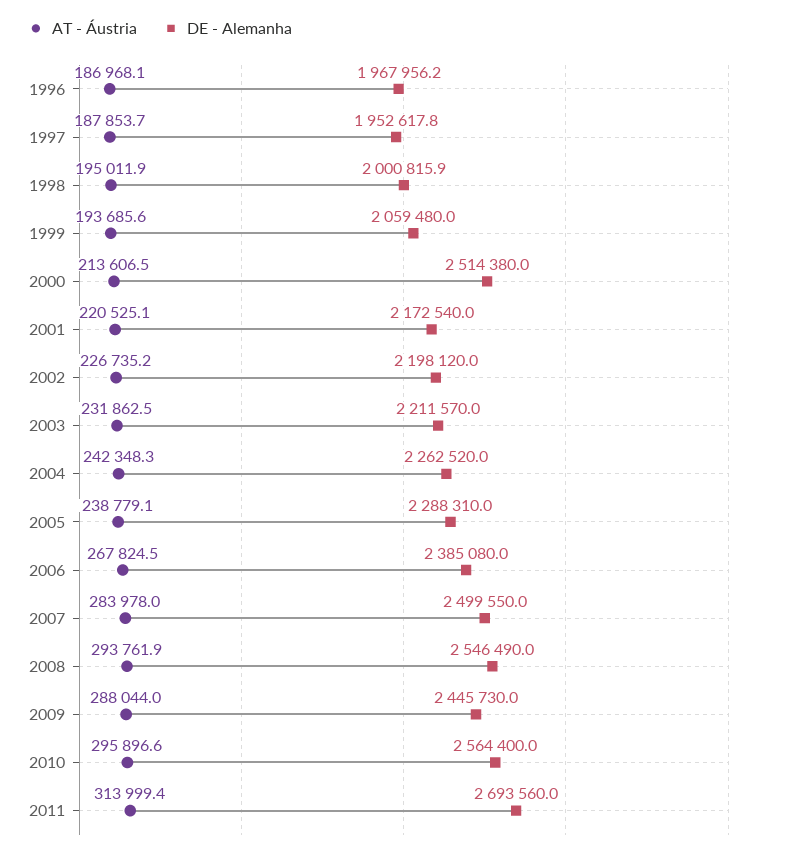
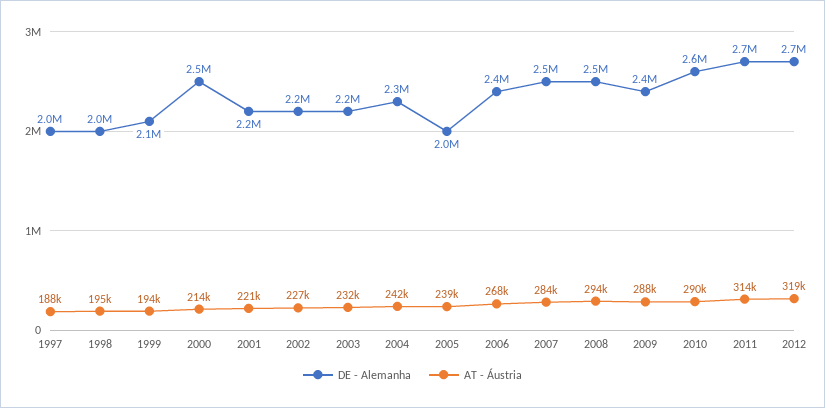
AT - Áustria, 1996: 186968.1 -> none
DE - Alemanha, 1996: 1967956.2 -> none
DE - Alemanha, 2005: 2288310 -> 2000000
AT - Áustria, 2010: 295896.6 -> 290000
DE - Alemanha, 2012: none -> 2700000
AT - Áustria, 2012: none -> 319000

